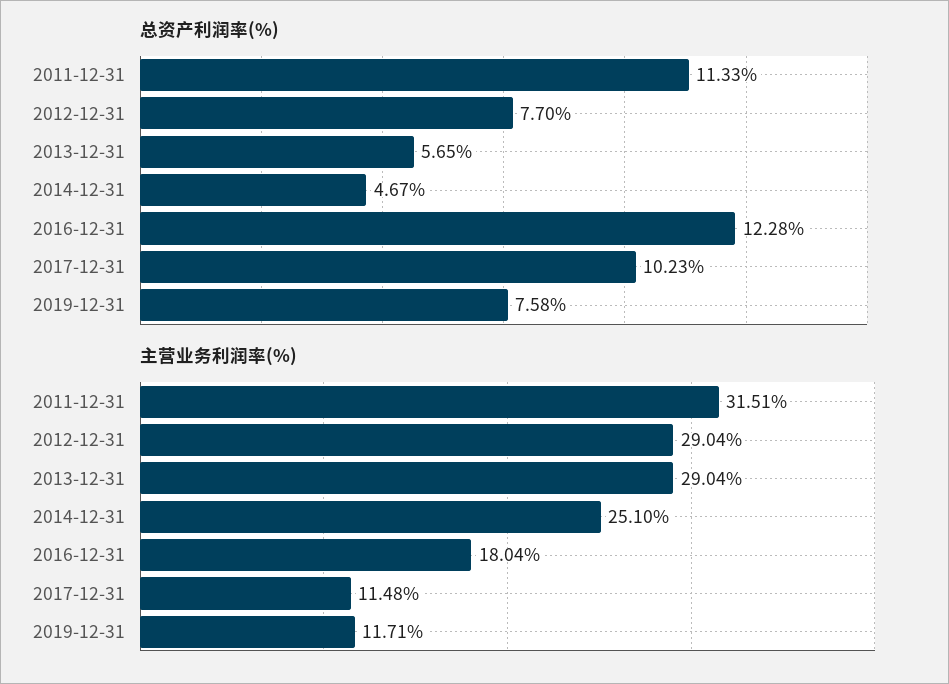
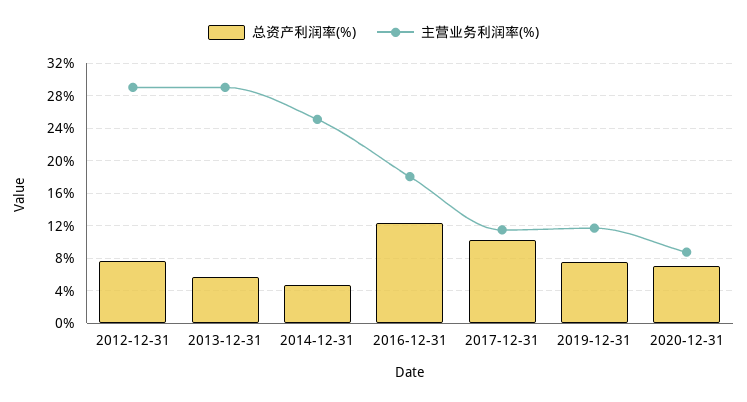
总资产利润率(%), 2011-12-31: 11.33 -> none
主营业务利润率(%), 2011-12-31: 31.51 -> none
总资产利润率(%), 2020-12-31: none -> 7
主营业务利润率(%), 2020-12-31: none -> 9

